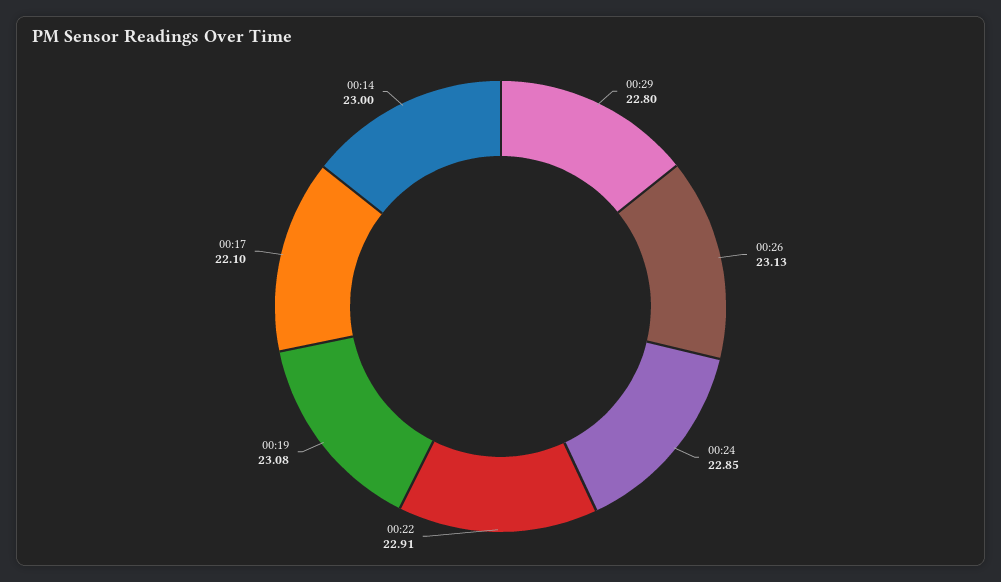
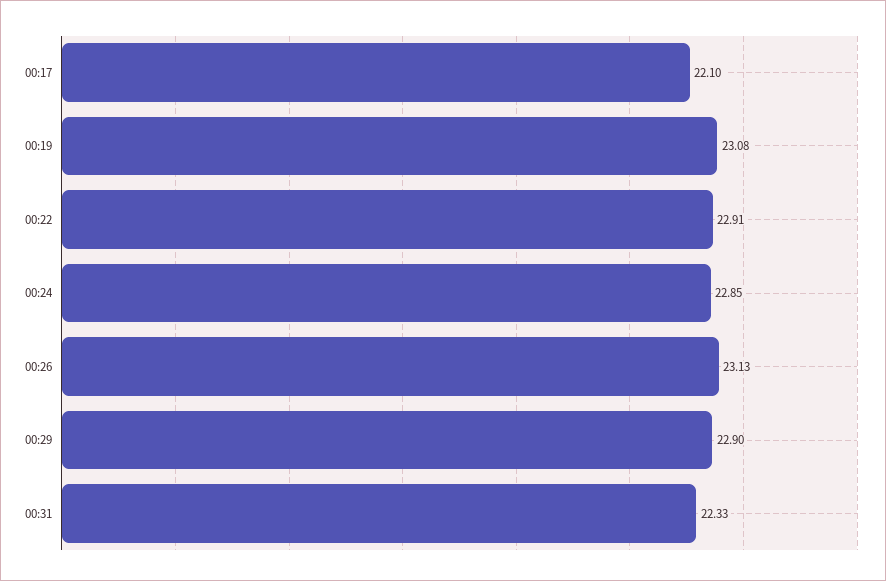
00:29: 22.8 -> 22.9
00:14: 23 -> none
00:31: none -> 22.33

